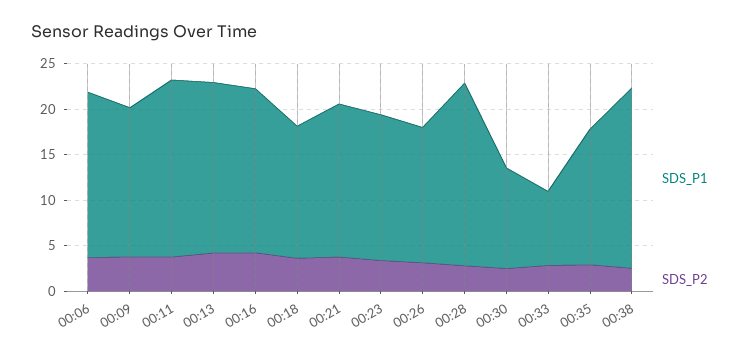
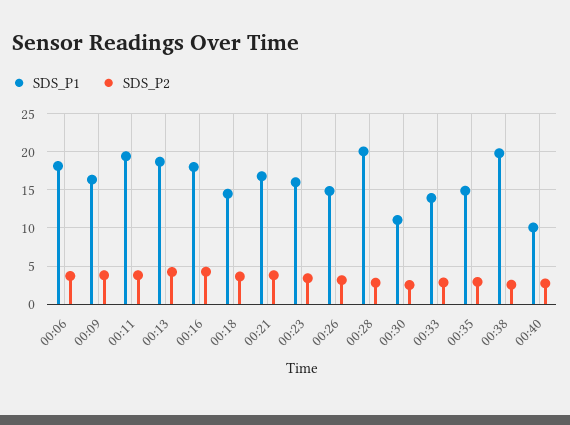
SDS_P1, 00:33: 8 -> 14
SDS_P1, 00:40: none -> 10
SDS_P2, 00:40: none -> 3

